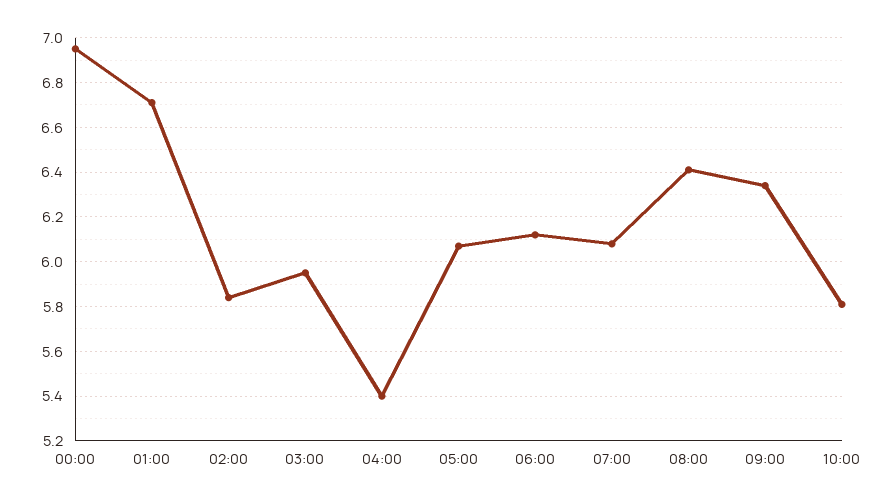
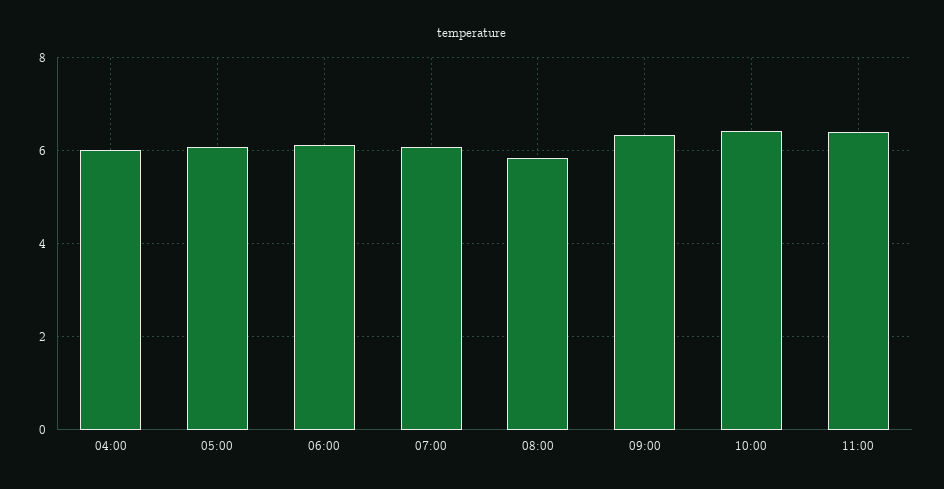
00:00: 6.95 -> none
01:00: 6.7 -> none
02:00: 5.85 -> none
03:00: 5.95 -> none
04:00: 5.4 -> 6
08:00: 6.4 -> 5.8
10:00: 5.8 -> 6.4
11:00: none -> 6.4

